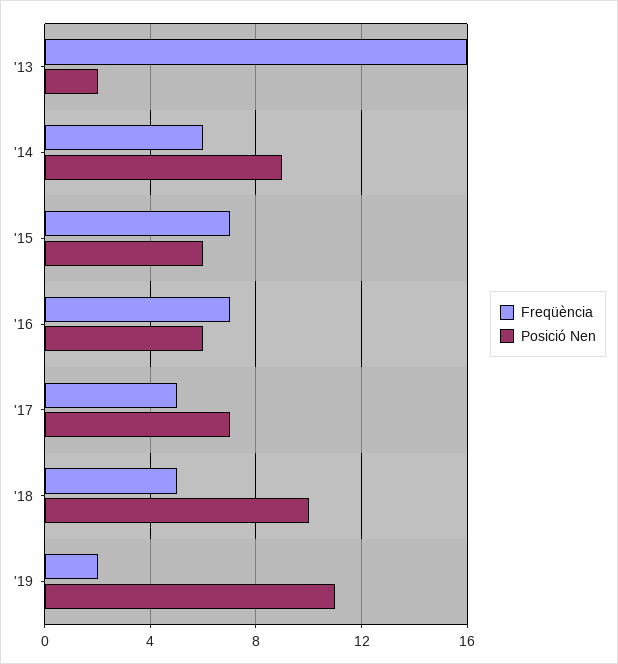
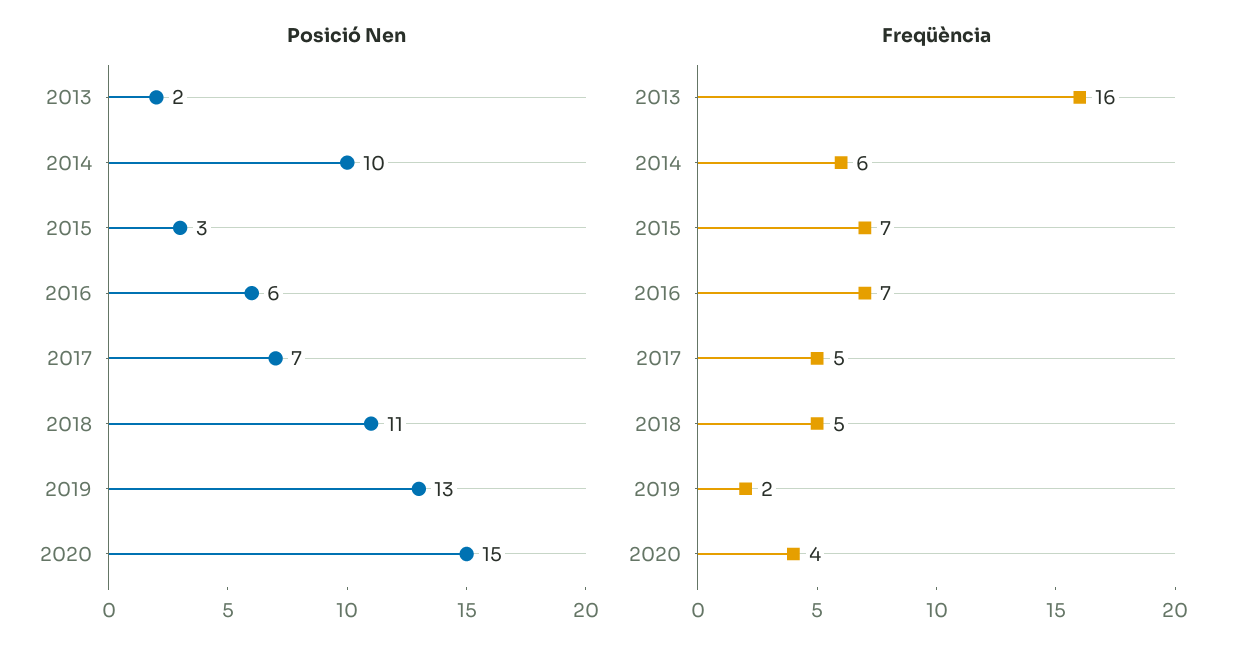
Posició Nen, '14: 9 -> 10
Posició Nen, '15: 6 -> 3
Posició Nen, '18: 10 -> 11
Posició Nen, '19: 11 -> 13
Posició Nen, 2020: none -> 15
Freqüència, 2020: none -> 4

